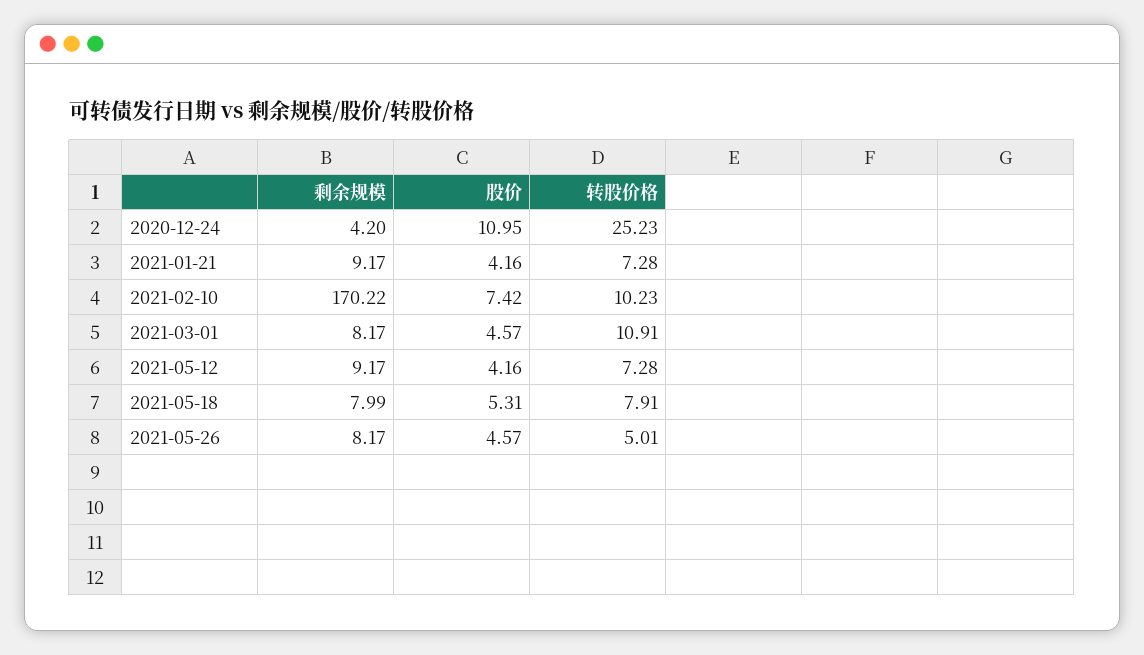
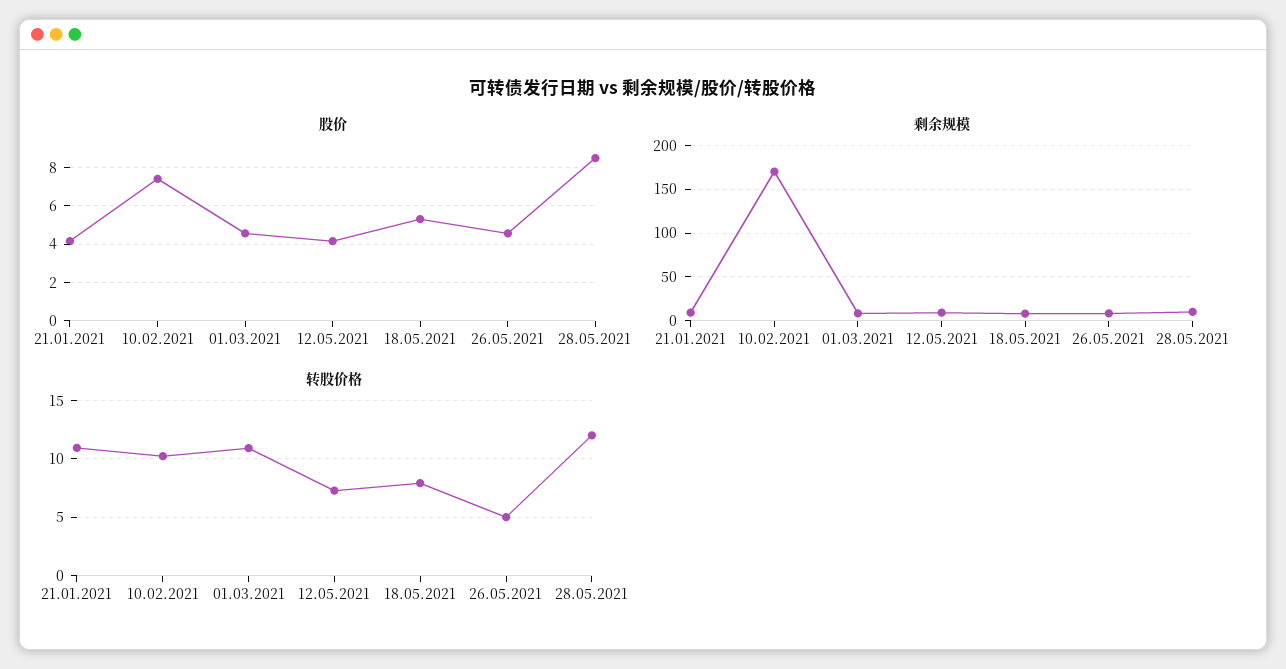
剩余规模, 2020-12-24: 4.2 -> none
股价, 2020-12-24: 10.95 -> none
转股价格, 2020-12-24: 25.23 -> none
转股价格, 2021-01-21: 7.28 -> 11
股价, 28.05.2021: none -> 8.5
剩余规模, 28.05.2021: none -> 10
转股价格, 28.05.2021: none -> 12

